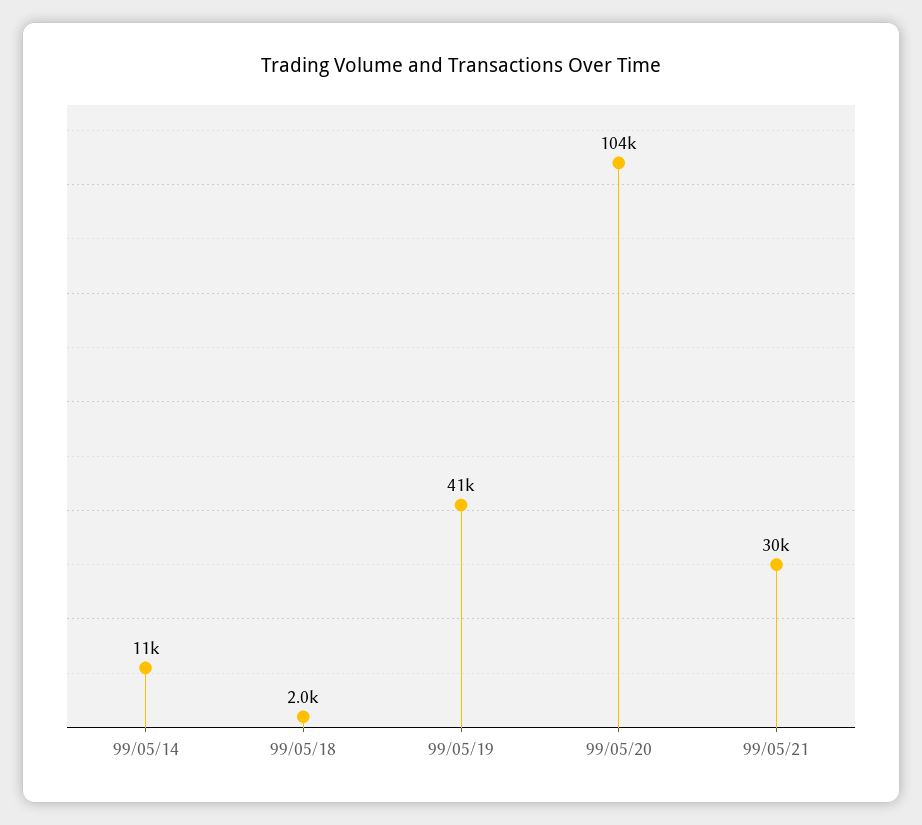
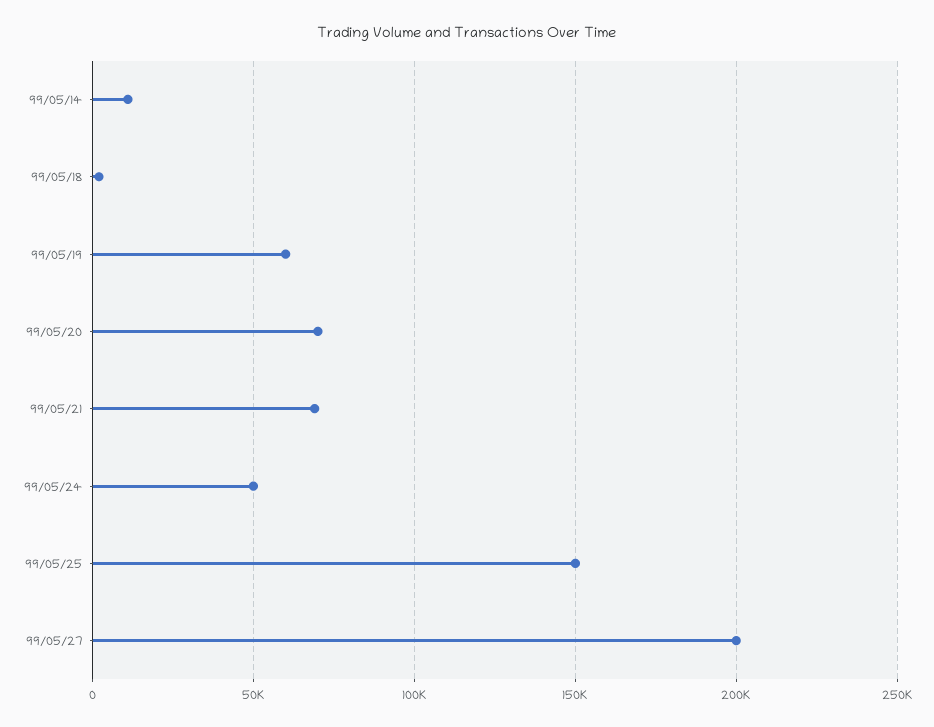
99/05/19: 41000 -> 60000
99/05/20: 104000 -> 70000
99/05/21: 30000 -> 70000
99/05/24: none -> 50000
99/05/25: none -> 150000
99/05/27: none -> 200000

